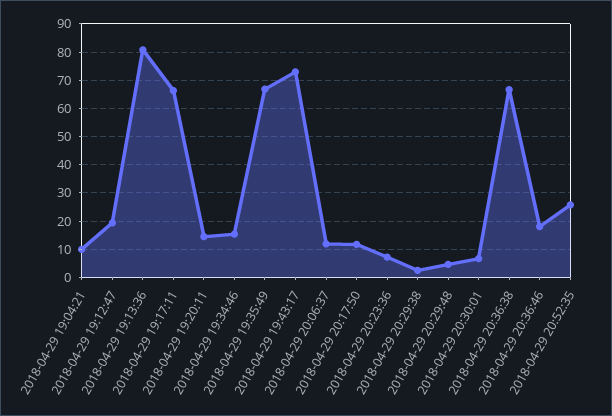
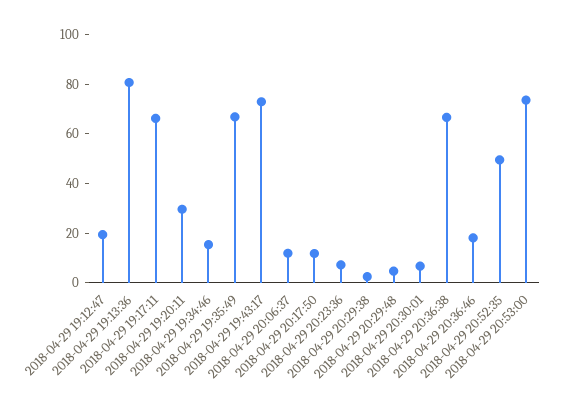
2018-04-29 19:04:21: 10 -> none
2018-04-29 19:20:11: 15 -> 30
2018-04-29 20:52:35: 25 -> 50
2018-04-29 20:53:00: none -> 75

